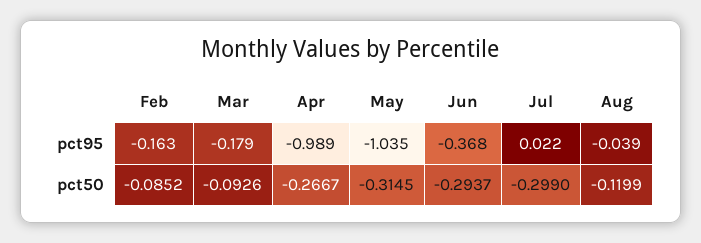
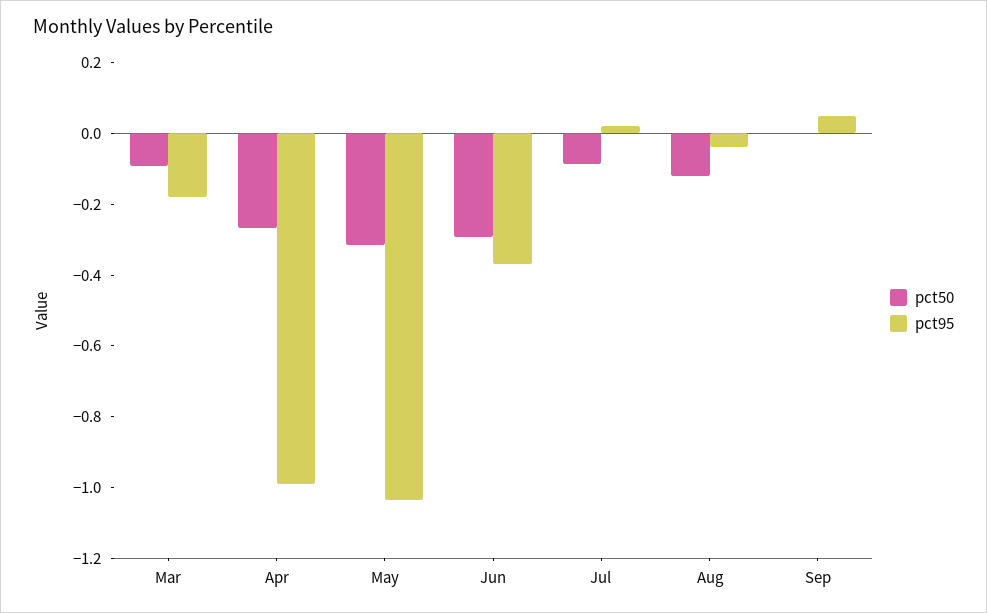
pct95, Feb: -0.163 -> none
pct50, Feb: -0.0852 -> none
pct50, Jul: -0.299 -> -0.1
pct50, Sep: none -> 0
pct95, Sep: none -> 0.05

